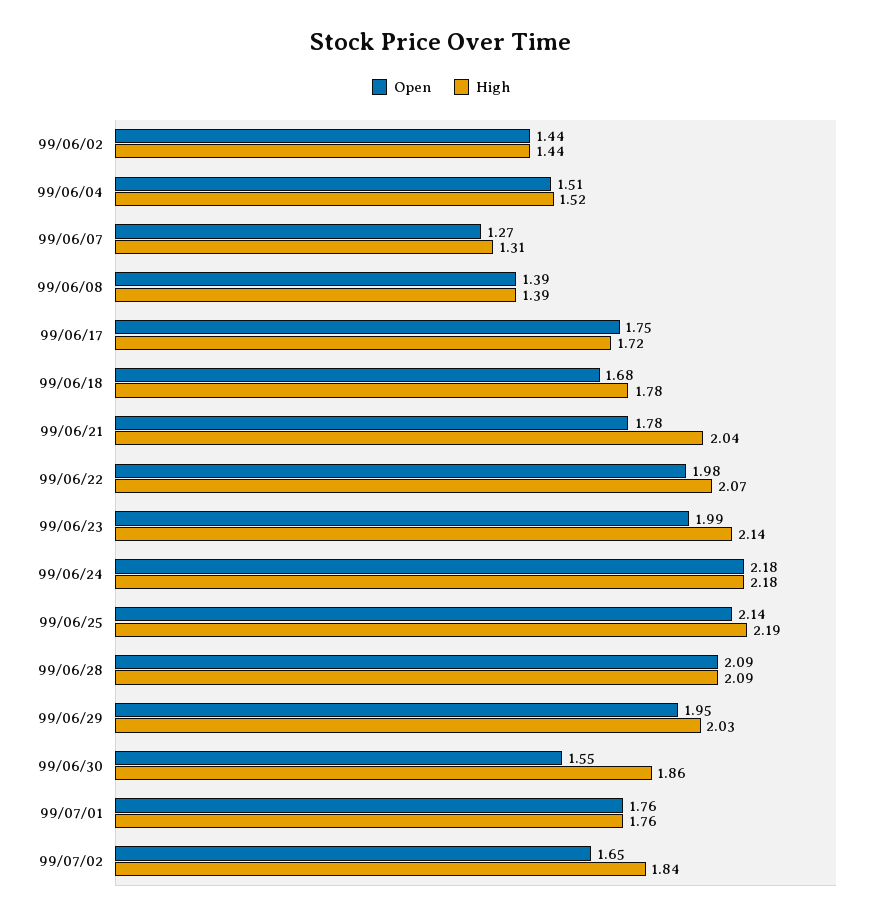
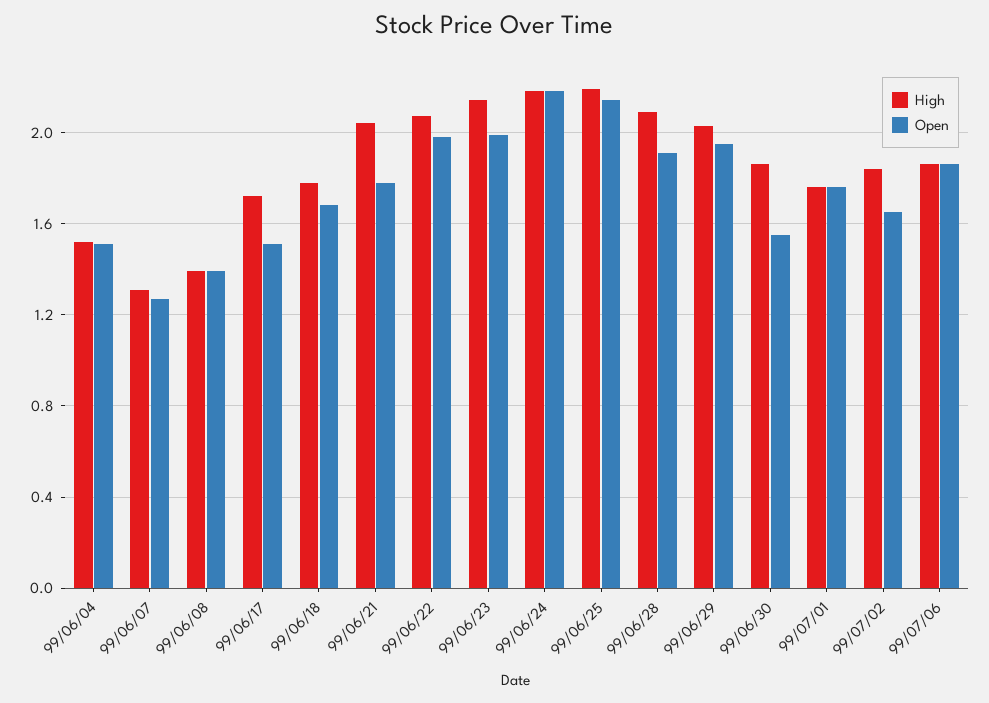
Open, 99/06/02: 1.44 -> none
High, 99/06/02: 1.44 -> none
Open, 99/06/17: 1.75 -> 1.5
Open, 99/06/28: 2.09 -> 1.9
High, 99/07/06: none -> 1.85
Open, 99/07/06: none -> 1.85

